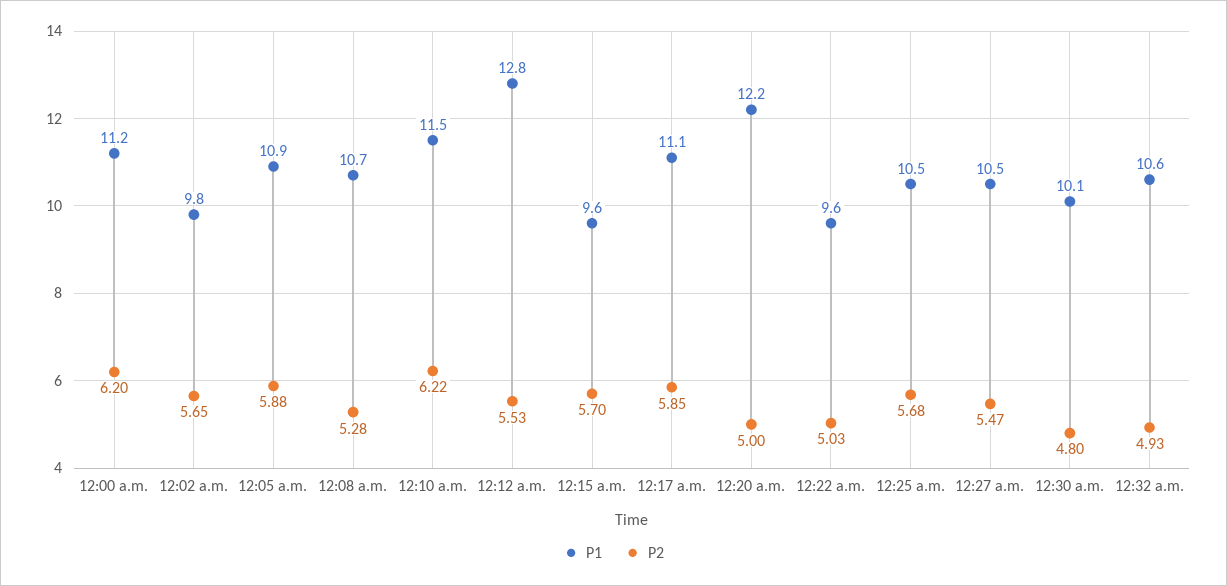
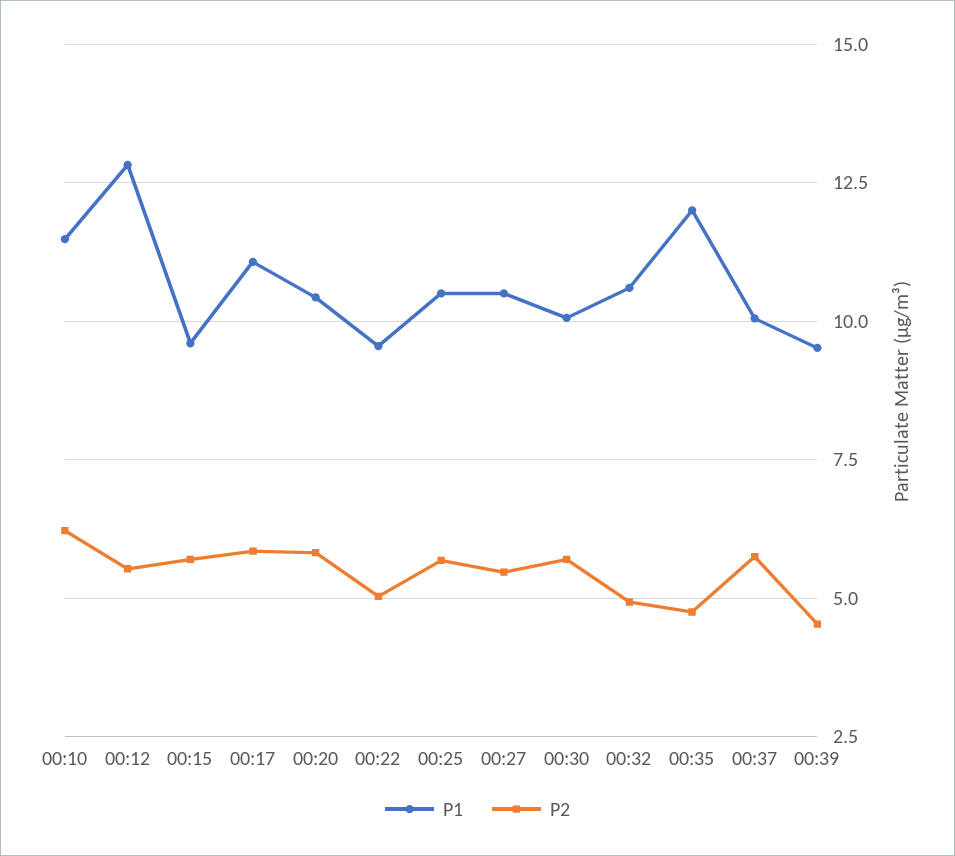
P1, 12:00 a.m.: 11.2 -> none
P2, 12:00 a.m.: 6.2 -> none
P1, 12:02 a.m.: 9.8 -> none
P2, 12:02 a.m.: 5.65 -> none
P1, 12:05 a.m.: 10.9 -> none
P2, 12:05 a.m.: 5.88 -> none
P1, 12:08 a.m.: 10.7 -> none
P2, 12:08 a.m.: 5.28 -> none
P1, 12:20 a.m.: 12.2 -> 10.5
P2, 12:20 a.m.: 5 -> 5.75
P2, 12:30 a.m.: 4.8 -> 5.75
P1, 00:35: none -> 12
P2, 00:35: none -> 4.75
P1, 00:37: none -> 10
P2, 00:37: none -> 5.75
P1, 00:39: none -> 9.5
P2, 00:39: none -> 4.5

